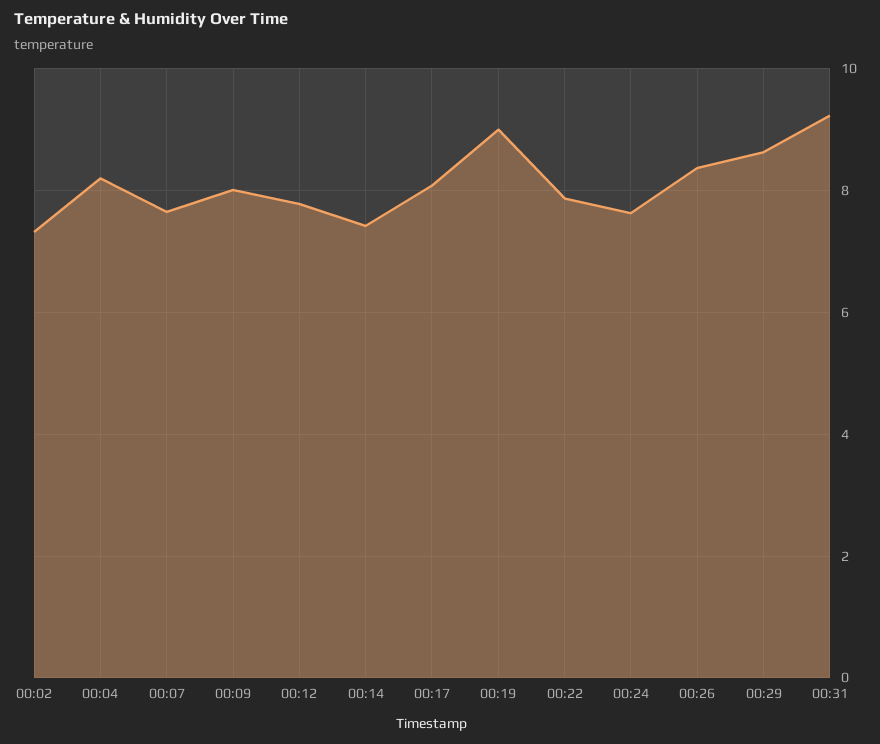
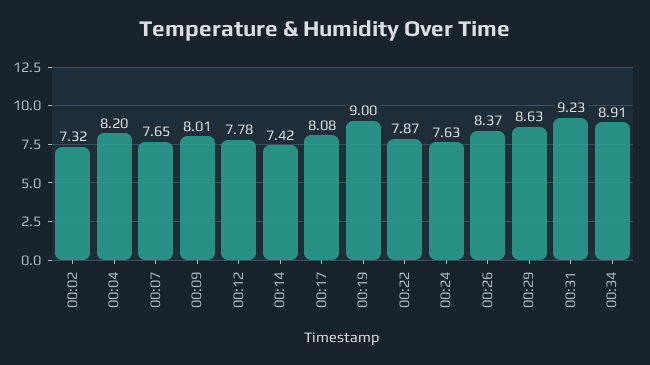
00:34: none -> 8.91

